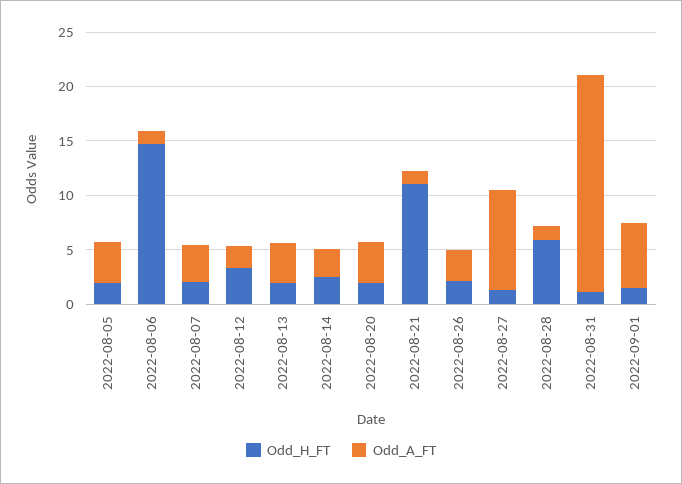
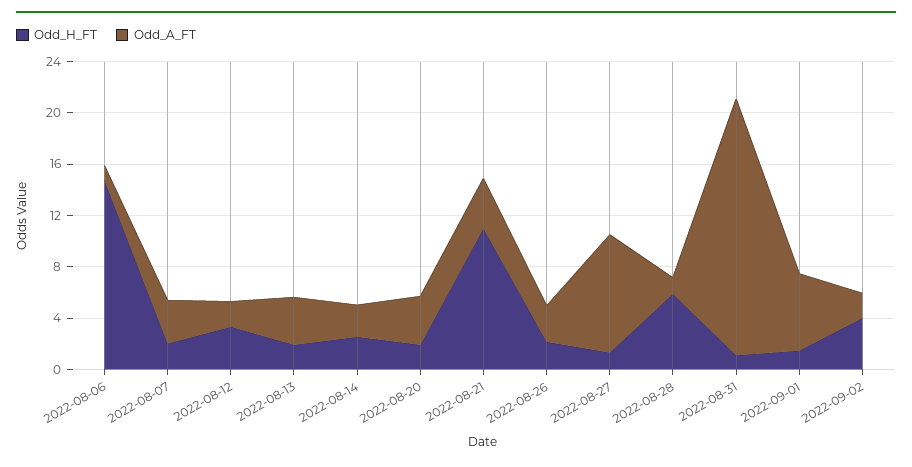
Odd_H_FT, 2022-08-05: 2 -> none
Odd_A_FT, 2022-08-05: 4 -> none
Odd_A_FT, 2022-08-21: 1 -> 4
Odd_H_FT, 2022-09-02: none -> 4
Odd_A_FT, 2022-09-02: none -> 2

